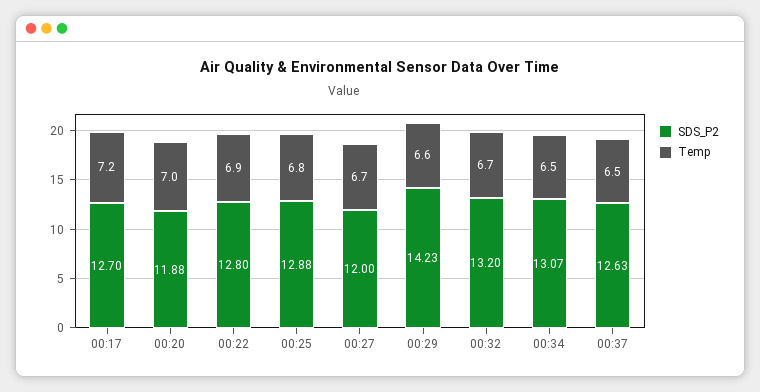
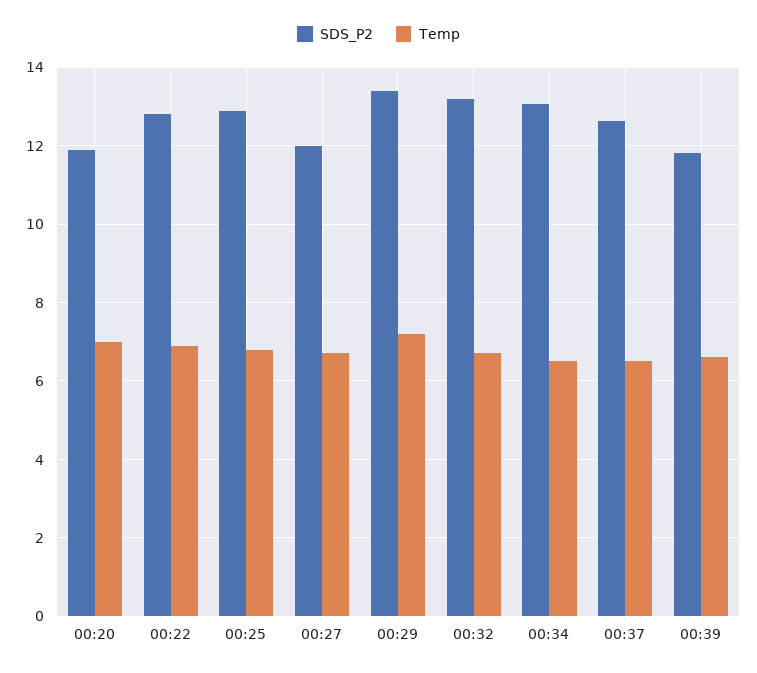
SDS_P2, 00:17: 12.7 -> none
Temp, 00:17: 7.2 -> none
SDS_P2, 00:29: 14.23 -> 13.4
Temp, 00:29: 6.6 -> 7.2
SDS_P2, 00:39: none -> 11.8
Temp, 00:39: none -> 6.6

